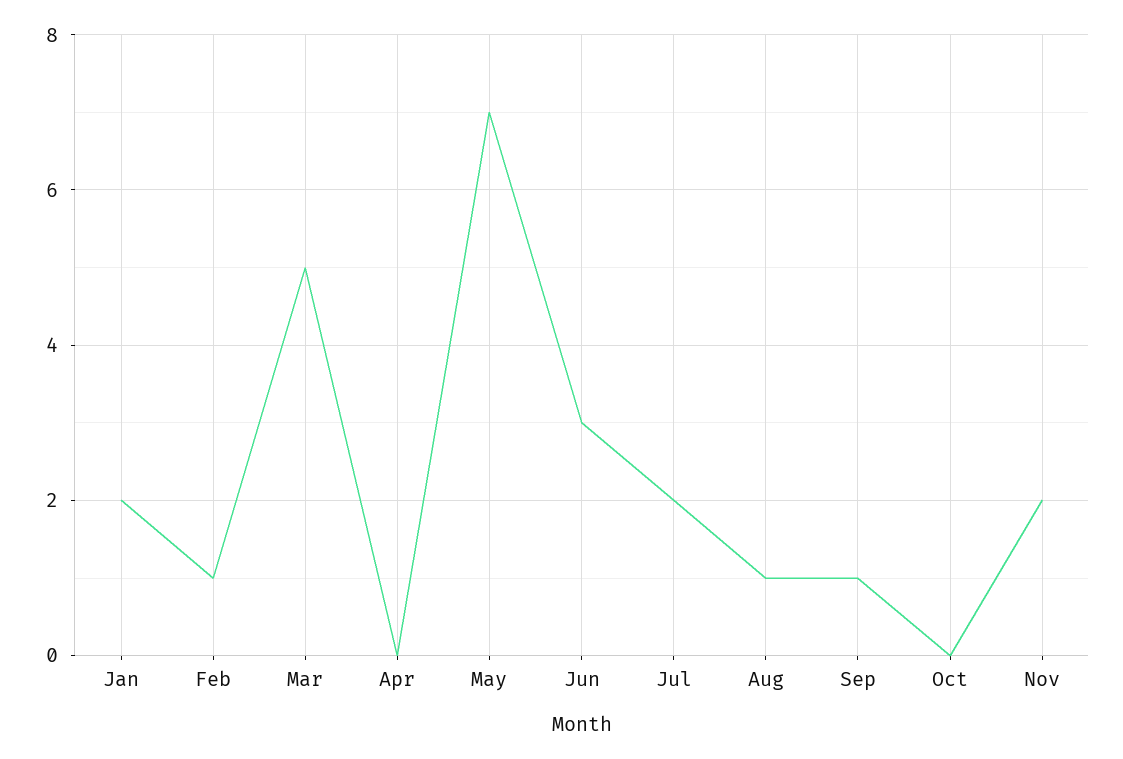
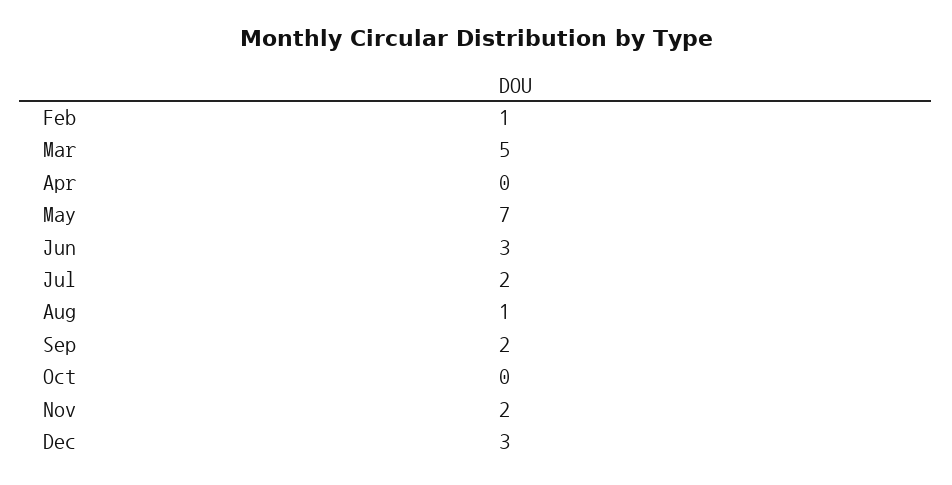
Jan: 2 -> none
Sep: 1 -> 2
Dec: none -> 3

